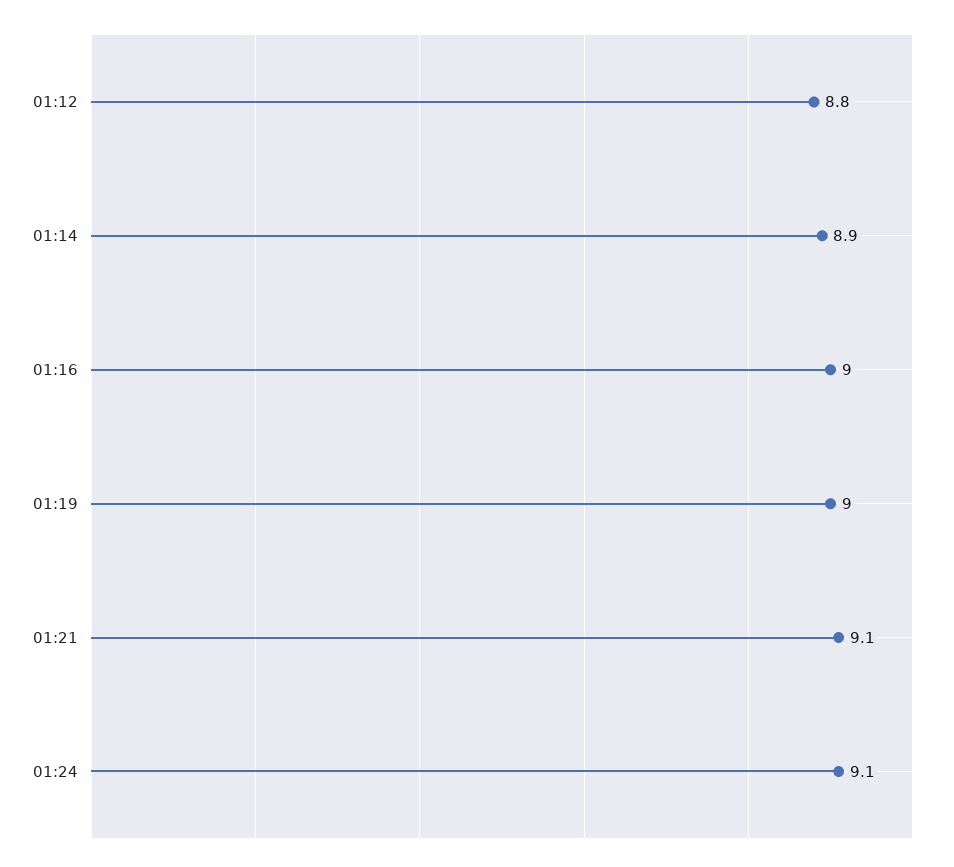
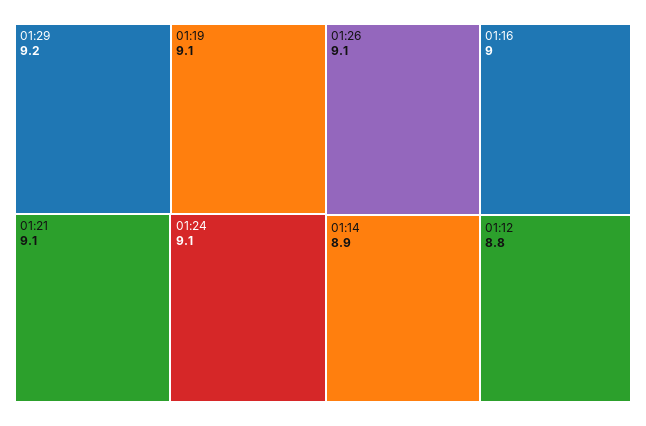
01:19: 9 -> 9.1
01:29: none -> 9.2
01:26: none -> 9.1

